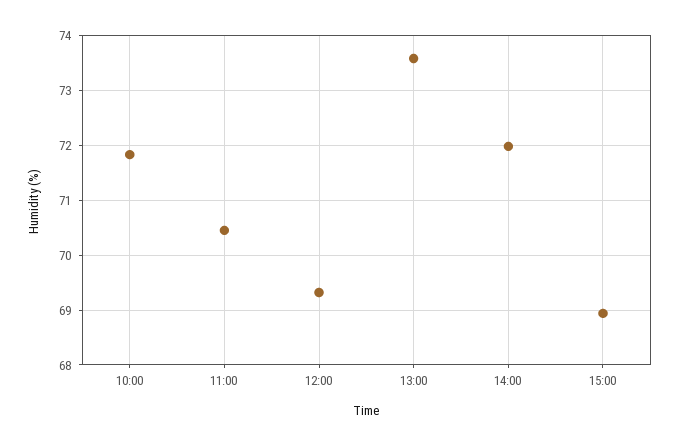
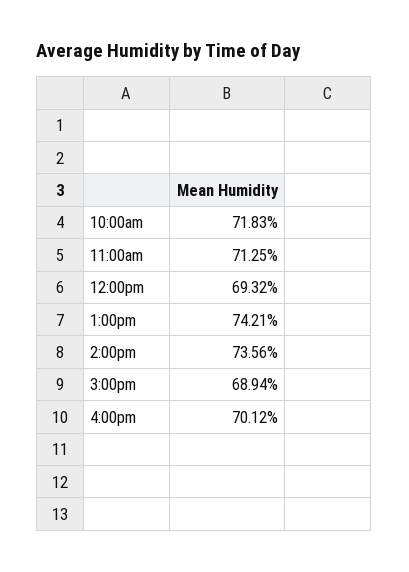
11:00: 70.4 -> 71.25
13:00: 73.6 -> 74.21
14:00: 72 -> 73.56
4:00pm: none -> 70.12

